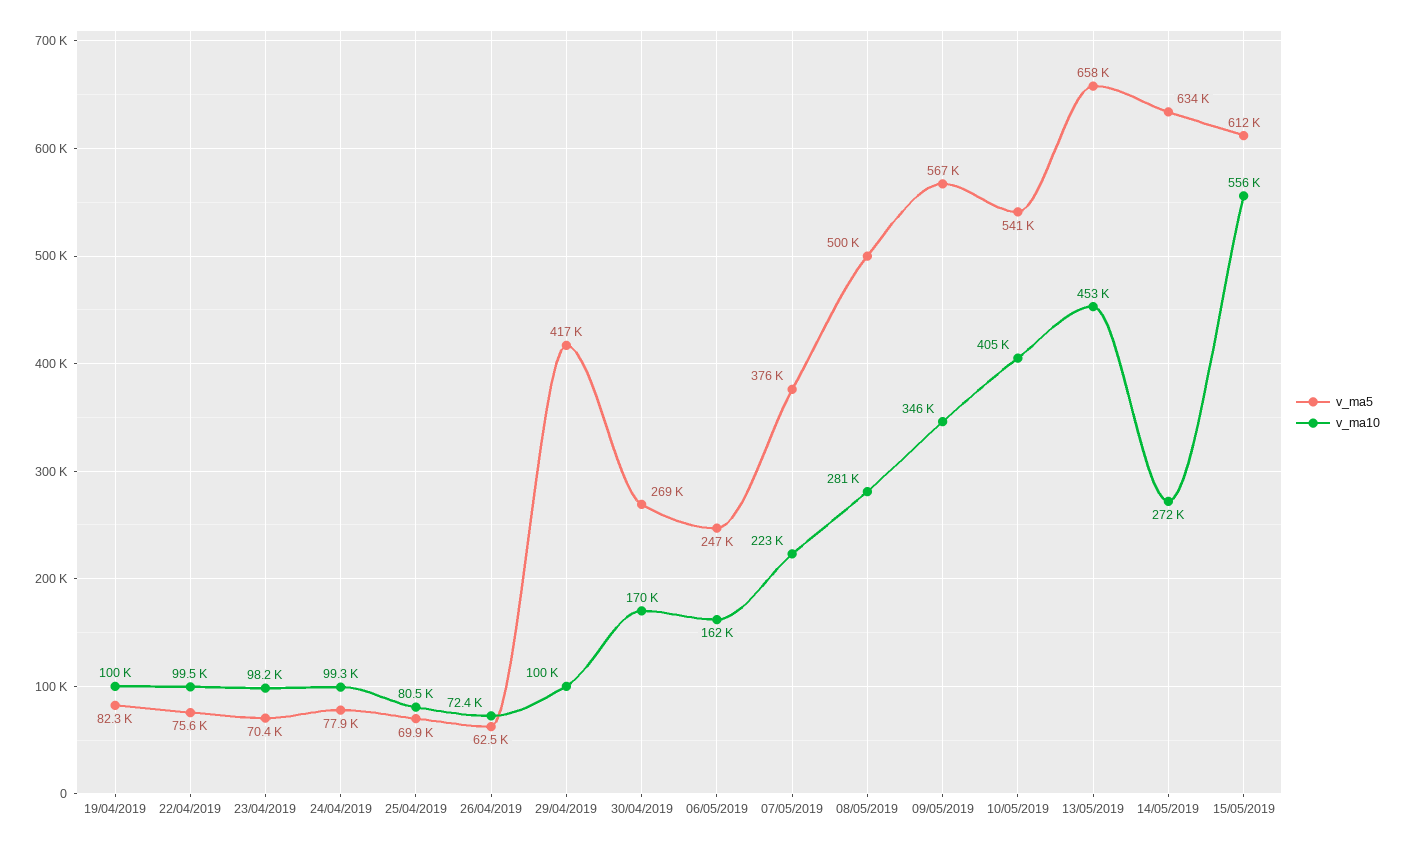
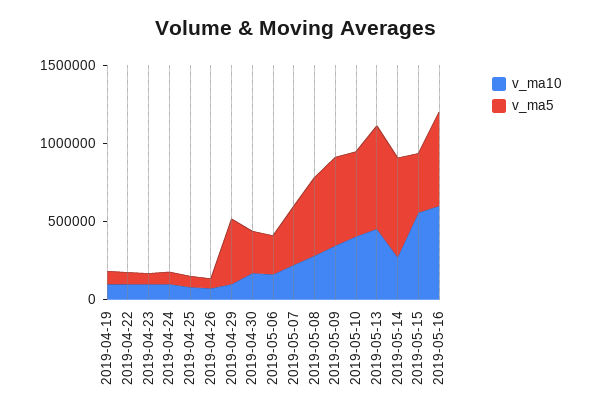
v_ma5, 15/05/2019: 612000 -> 400000
v_ma10, 2019-05-16: none -> 600000
v_ma5, 2019-05-16: none -> 600000

